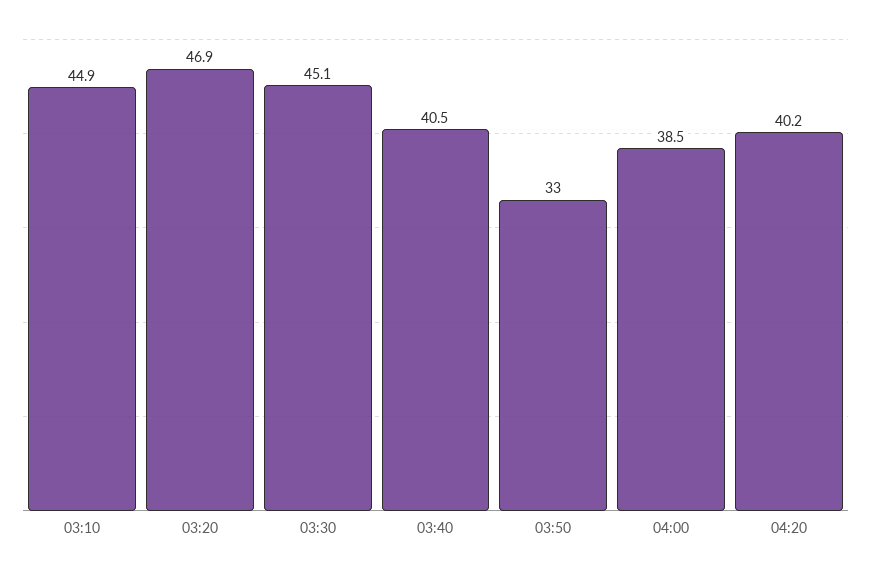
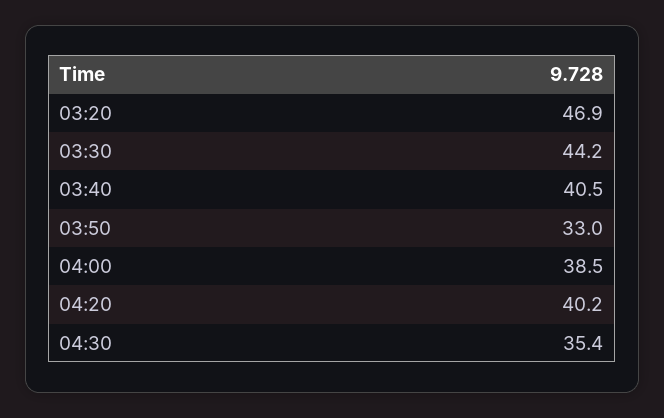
03:10: 44.9 -> none
03:30: 45.1 -> 44.2
04:30: none -> 35.4

